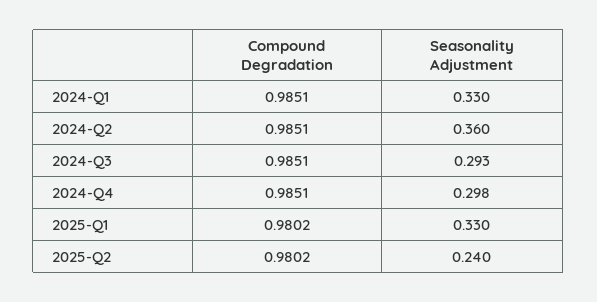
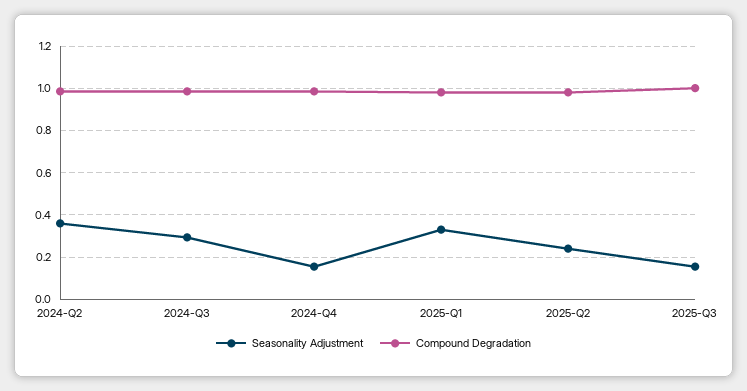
Compound Degradation, 2024-Q1: 0.9851 -> none
Seasonality Adjustment, 2024-Q1: 0.33 -> none
Seasonality Adjustment, 2024-Q4: 0.298 -> 0.15
Seasonality Adjustment, 2025-Q3: none -> 0.15
Compound Degradation, 2025-Q3: none -> 1

